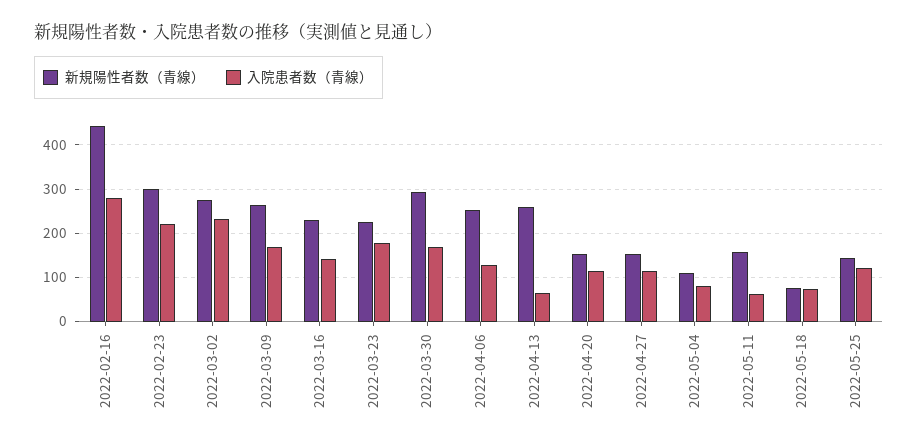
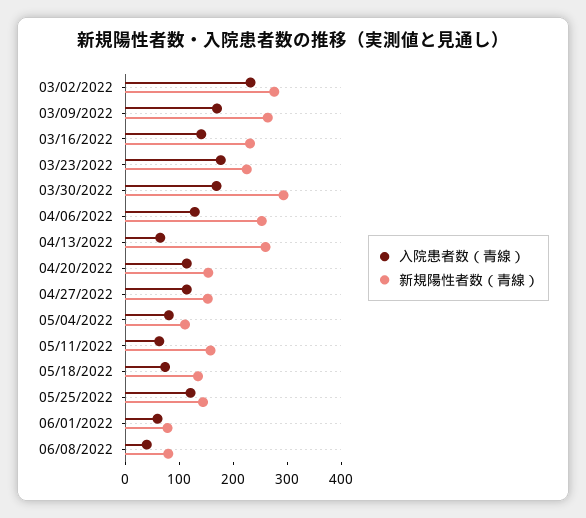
新規陽性者数（青線）, 2022-02-16: 440 -> none
入院患者数（青線）, 2022-02-16: 280 -> none
新規陽性者数（青線）, 2022-02-23: 300 -> none
入院患者数（青線）, 2022-02-23: 220 -> none
新規陽性者数（青線）, 2022-05-18: 80 -> 140
入院患者数（青線）, 06/01/2022: none -> 60
新規陽性者数（青線）, 06/01/2022: none -> 80
入院患者数（青線）, 06/08/2022: none -> 40
新規陽性者数（青線）, 06/08/2022: none -> 80

